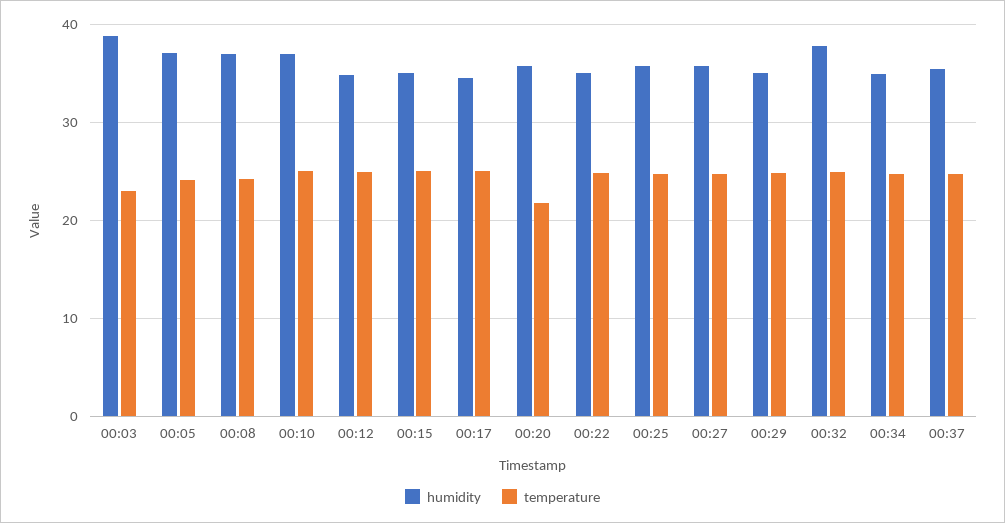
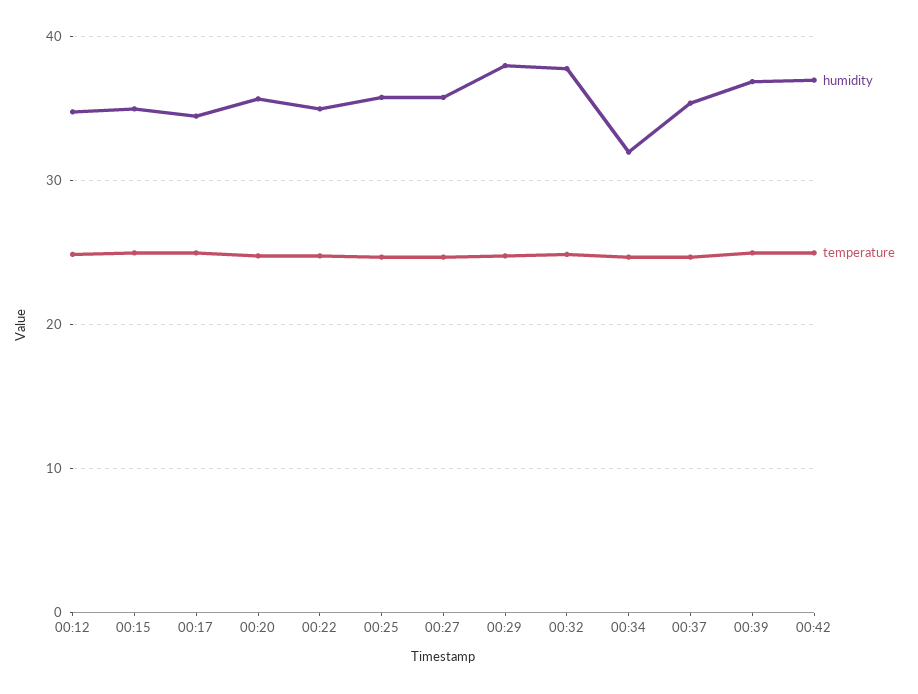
humidity, 00:03: 39 -> none
temperature, 00:03: 23 -> none
humidity, 00:05: 37 -> none
temperature, 00:05: 24 -> none
humidity, 00:08: 37 -> none
temperature, 00:08: 24 -> none
humidity, 00:10: 37 -> none
temperature, 00:10: 25 -> none
temperature, 00:20: 22 -> 25
humidity, 00:29: 35 -> 38
humidity, 00:34: 35 -> 32
humidity, 00:39: none -> 37
temperature, 00:39: none -> 25
humidity, 00:42: none -> 37
temperature, 00:42: none -> 25

